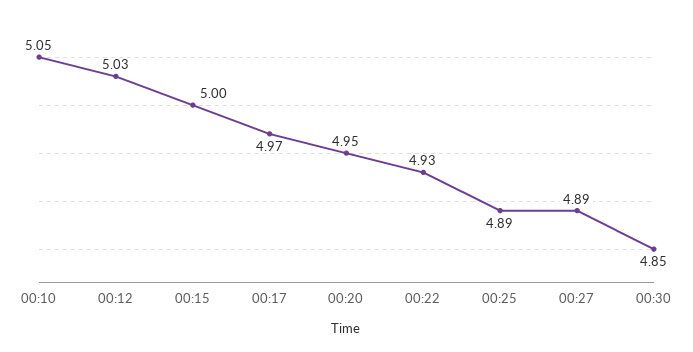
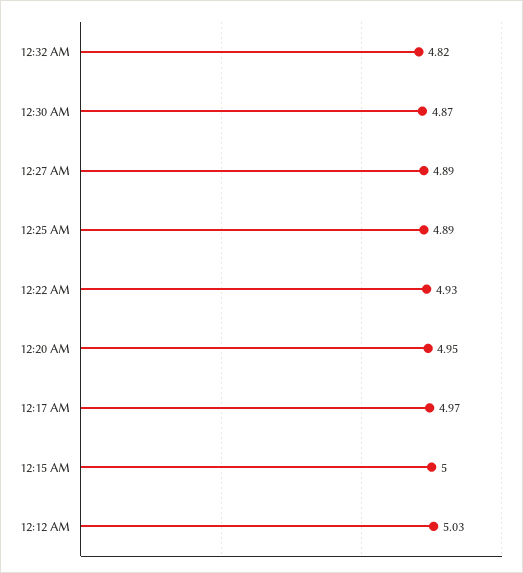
00:10: 5.05 -> none
00:30: 4.85 -> 4.87
12:32 AM: none -> 4.82

